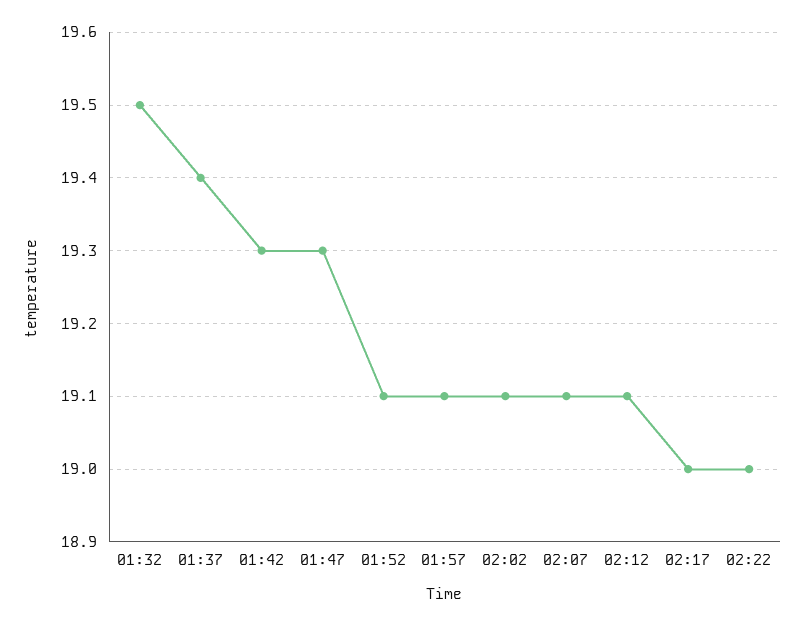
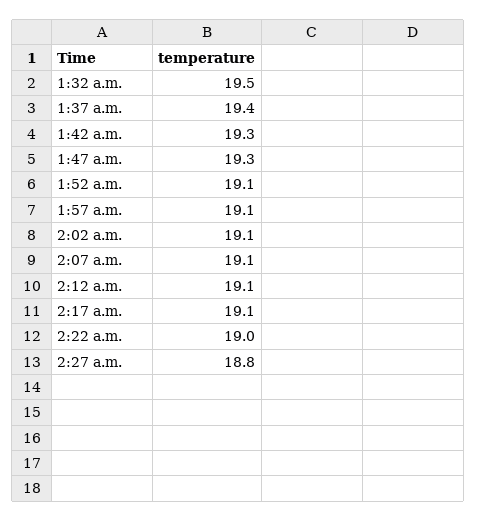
02:17: 19 -> 19.1
2:27 a.m.: none -> 18.8

